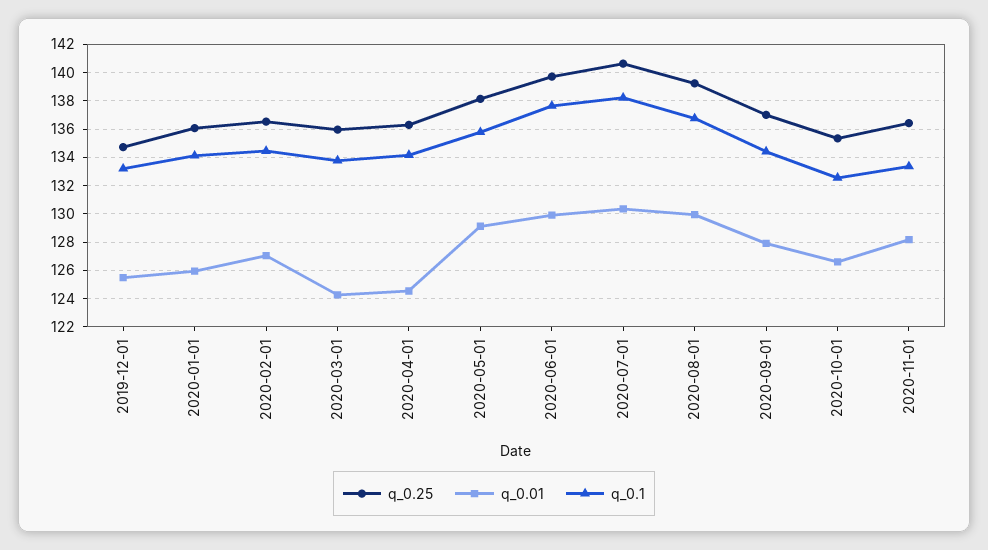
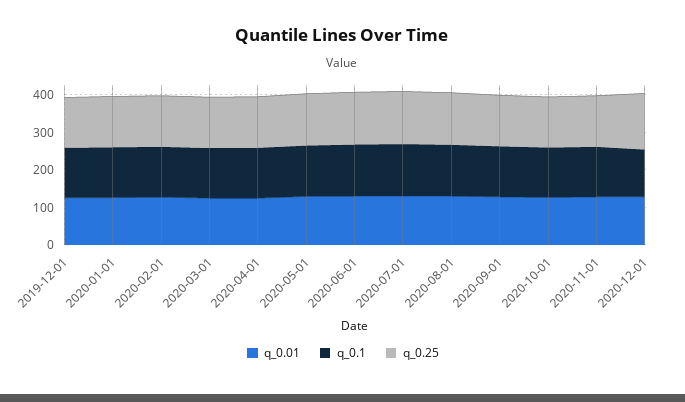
q_0.01, 2020-12-01: none -> 125
q_0.1, 2020-12-01: none -> 125
q_0.25, 2020-12-01: none -> 150

